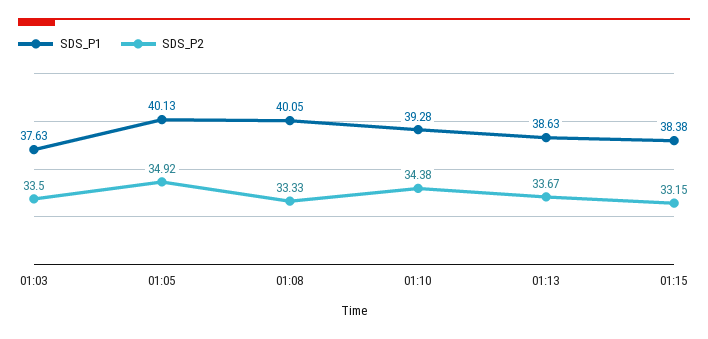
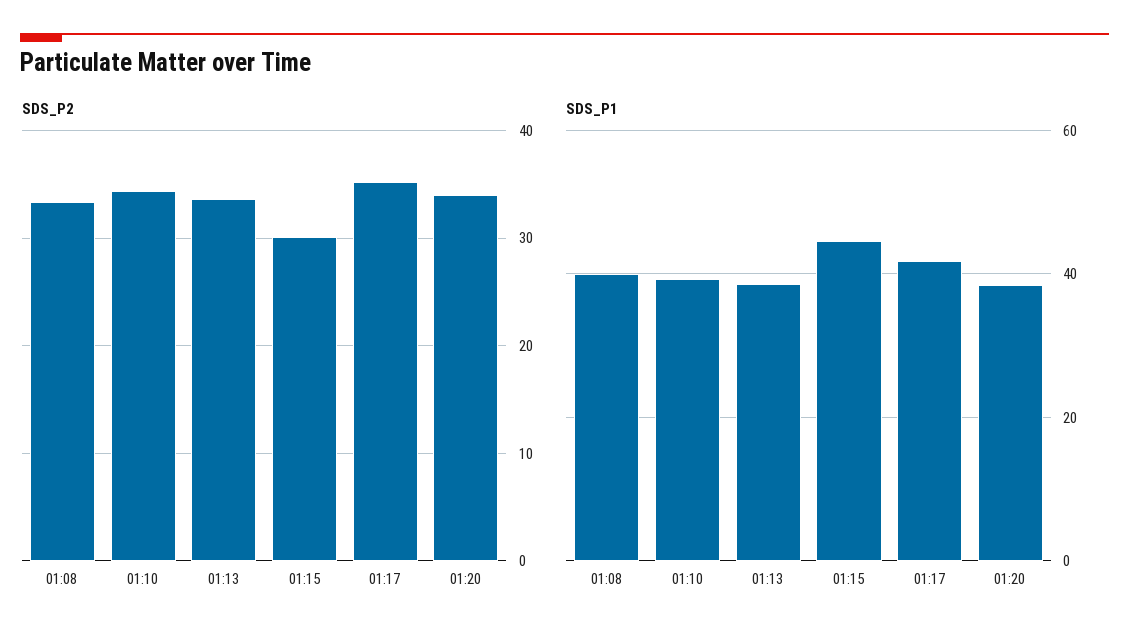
SDS_P1, 01:03: 37.63 -> none
SDS_P2, 01:03: 33.5 -> none
SDS_P1, 01:05: 40.13 -> none
SDS_P2, 01:05: 34.92 -> none
SDS_P1, 01:15: 38.38 -> 44
SDS_P2, 01:15: 33.15 -> 30
SDS_P2, 01:17: none -> 35
SDS_P2, 01:20: none -> 34
SDS_P1, 01:17: none -> 42
SDS_P1, 01:20: none -> 38

